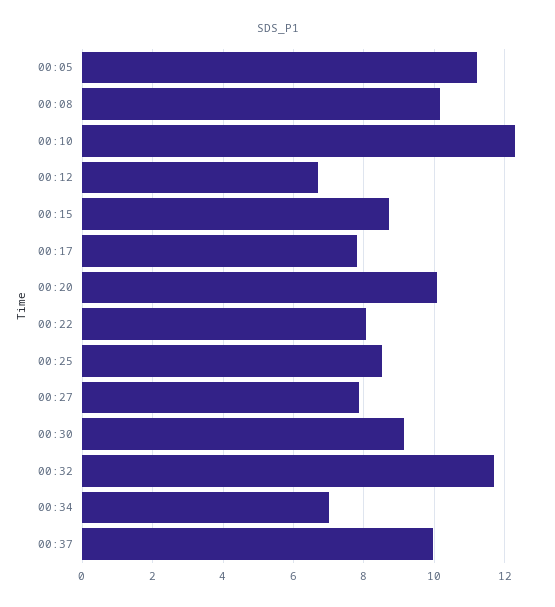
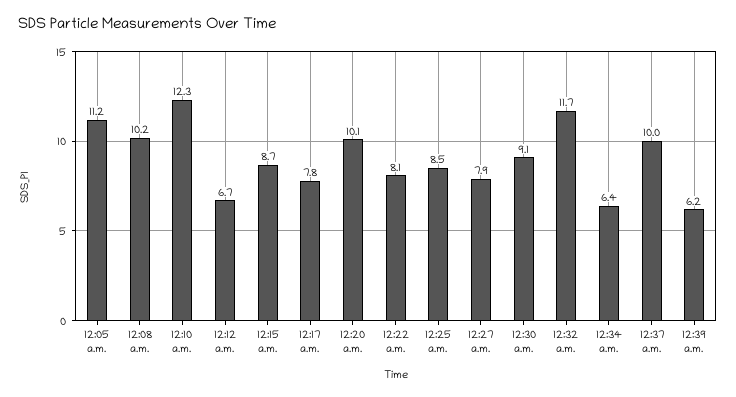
00:34: 7 -> 6.4
12:39 a.m.: none -> 6.2

